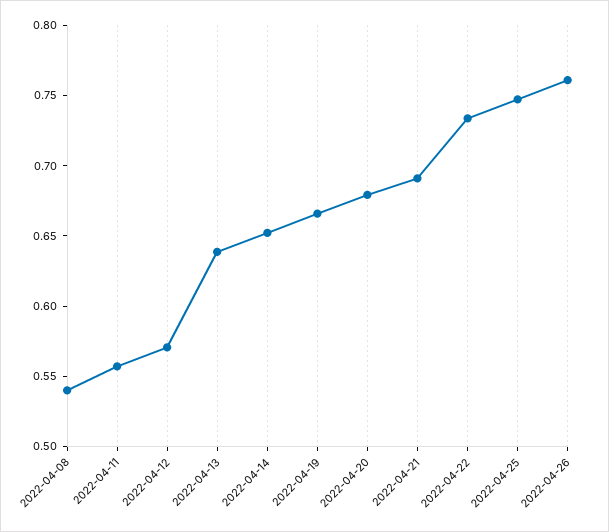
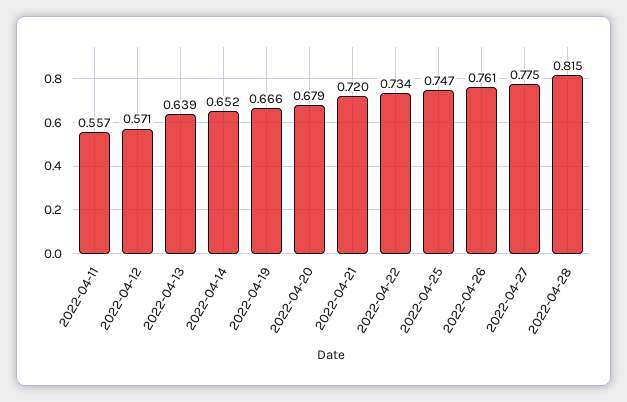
2022-04-08: 0.54 -> none
2022-04-21: 0.69 -> 0.72
2022-04-27: none -> 0.775
2022-04-28: none -> 0.815

